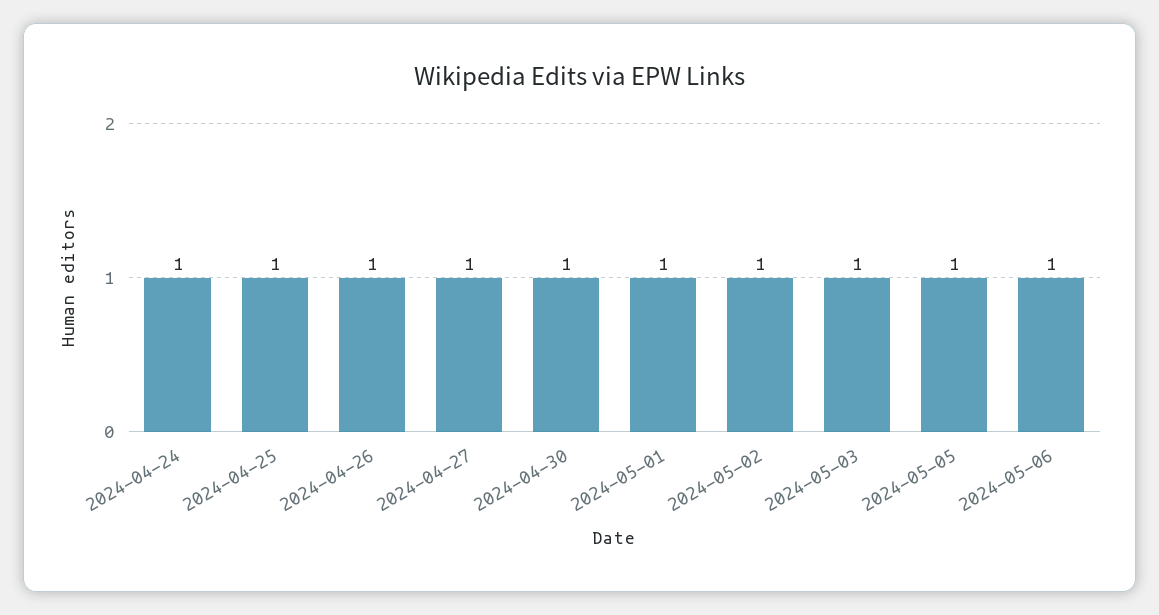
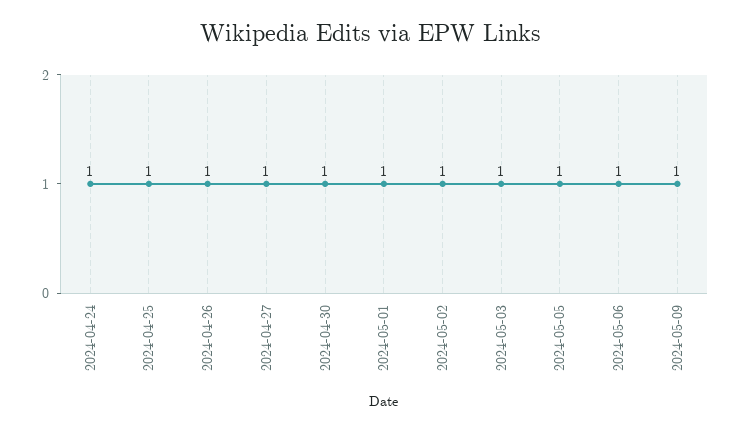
2024-05-09: none -> 1

